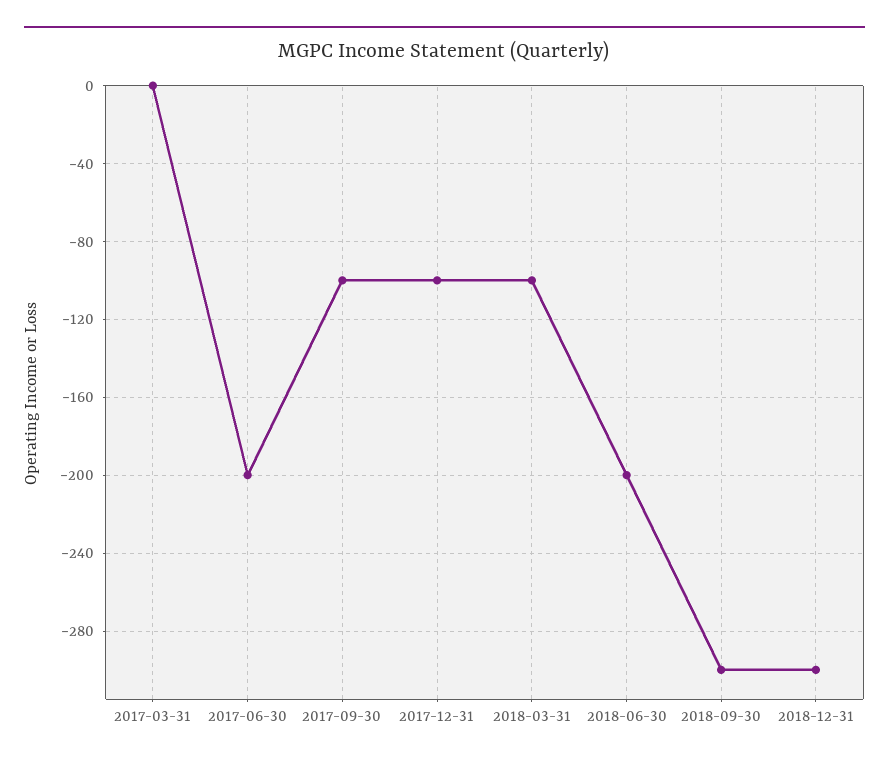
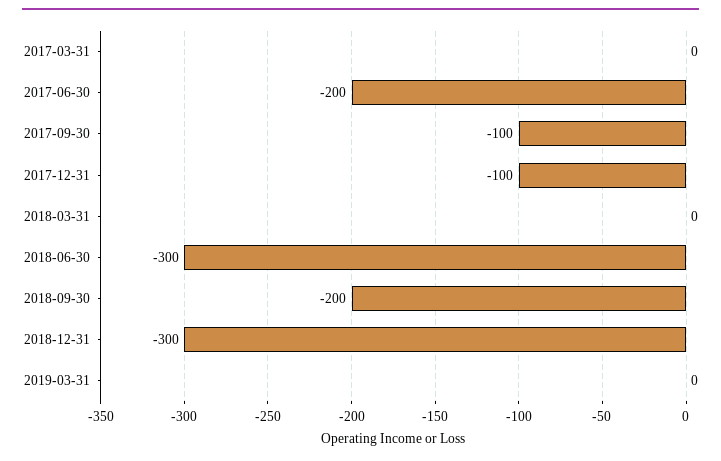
2018-03-31: -100 -> 0
2018-06-30: -200 -> -300
2018-09-30: -300 -> -200
2019-03-31: none -> 0

